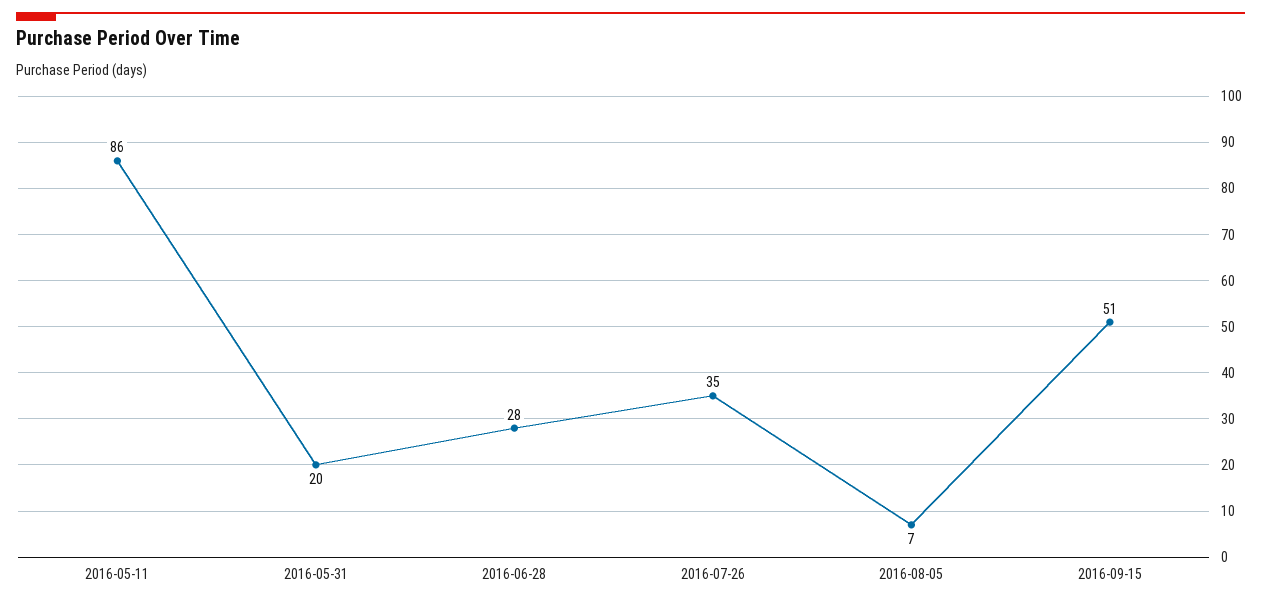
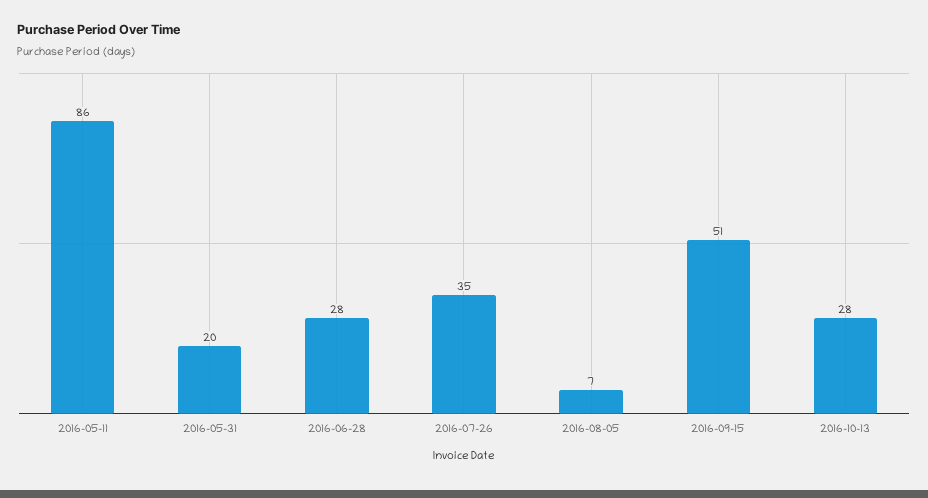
2016-10-13: none -> 28

